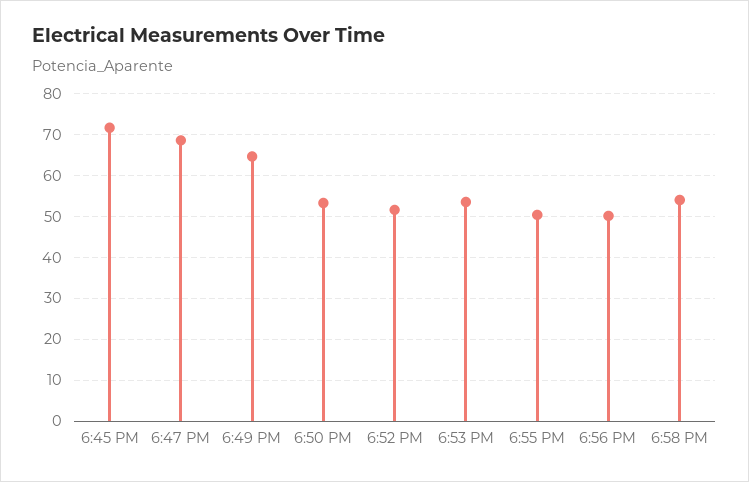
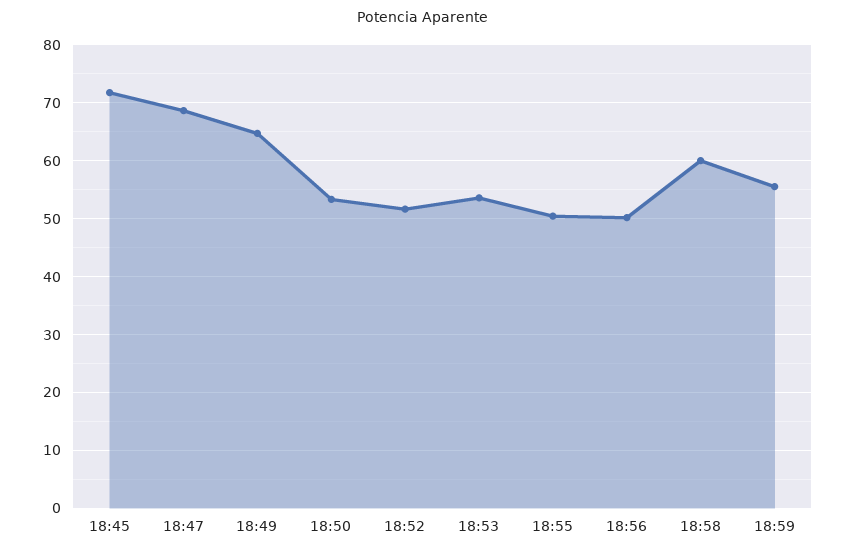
6:58 PM: 54 -> 60
18:59: none -> 56

